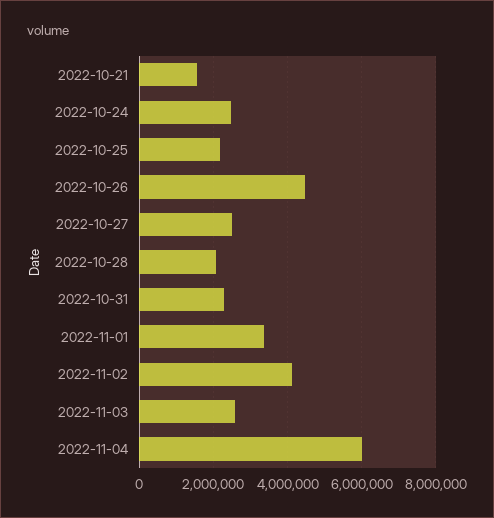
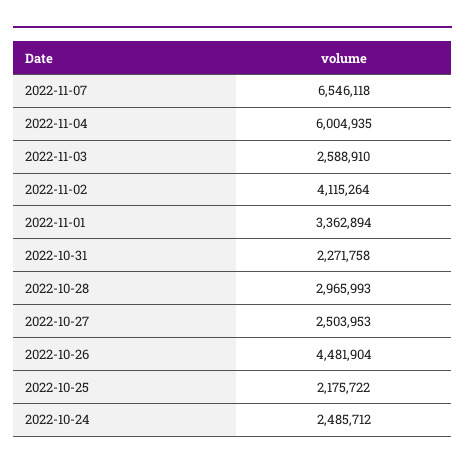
2022-10-21: 1600000 -> none
2022-10-28: 2000000 -> 2965993
2022-11-07: none -> 6546118

